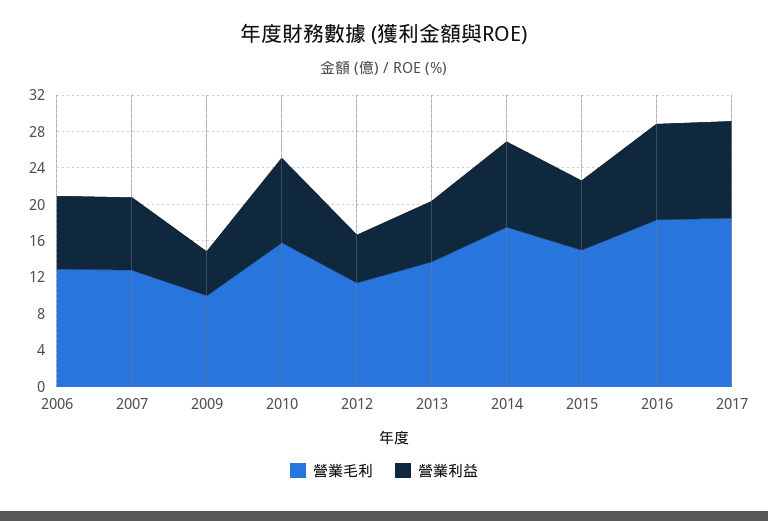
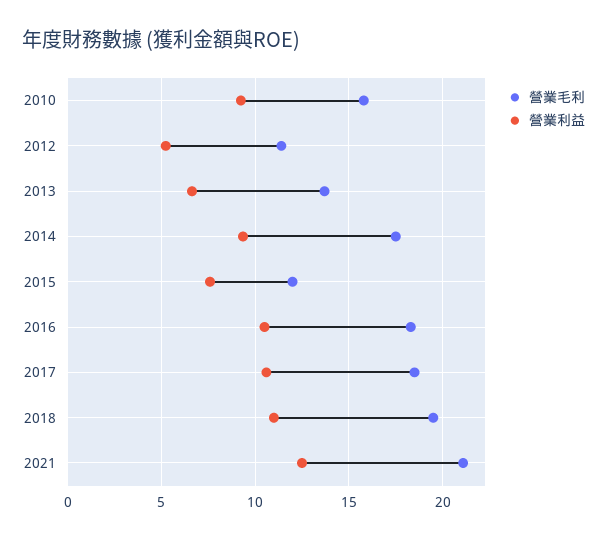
營業毛利, 2006: 13 -> none
營業利益, 2006: 8 -> none
營業毛利, 2007: 13 -> none
營業利益, 2007: 8 -> none
營業毛利, 2009: 10 -> none
營業利益, 2009: 5 -> none
營業毛利, 2015: 15 -> 12
營業毛利, 2018: none -> 19.5
營業利益, 2018: none -> 11
營業毛利, 2021: none -> 21
營業利益, 2021: none -> 12.5

